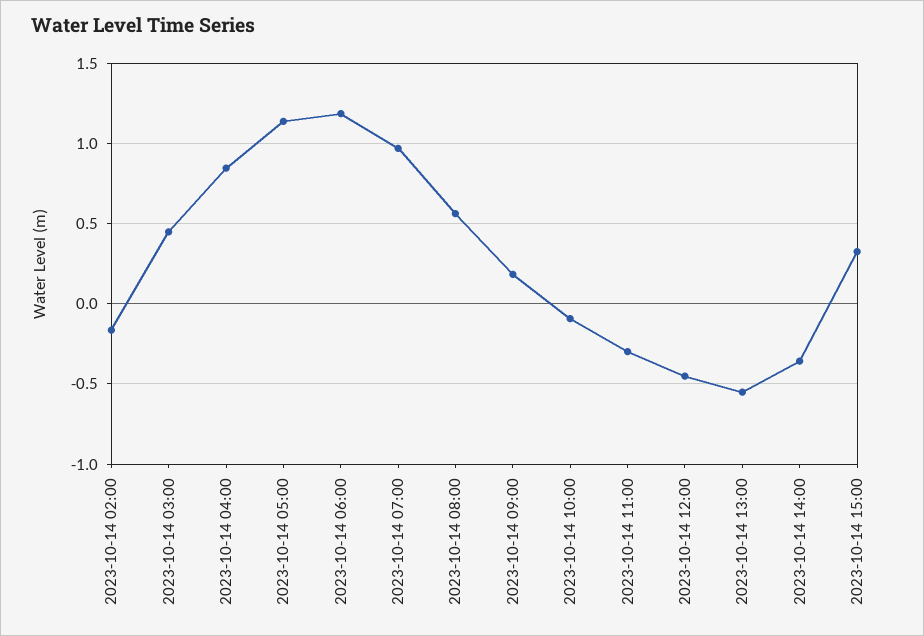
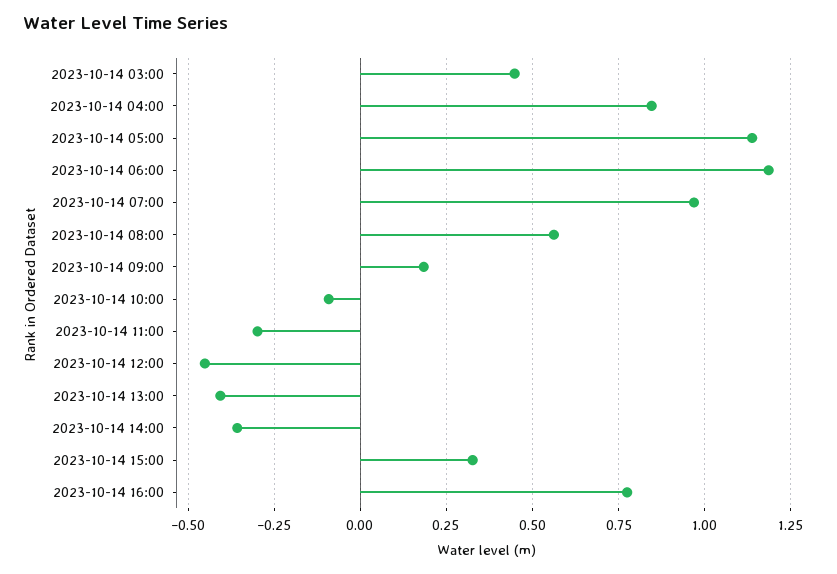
2023-10-14 02:00: -0.15 -> none
2023-10-14 13:00: -0.55 -> -0.4
2023-10-14 16:00: none -> 0.775

